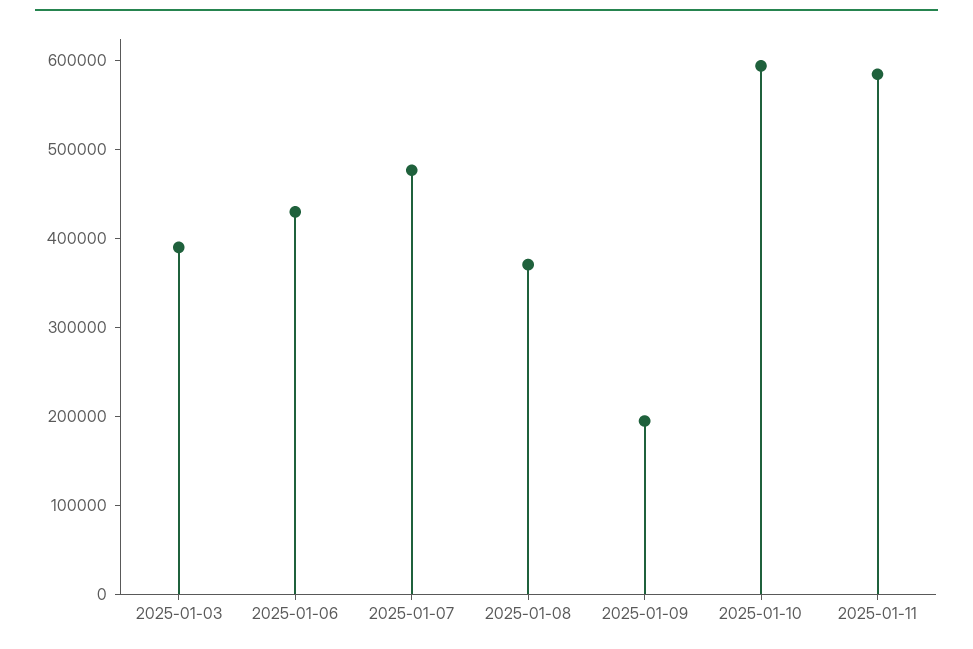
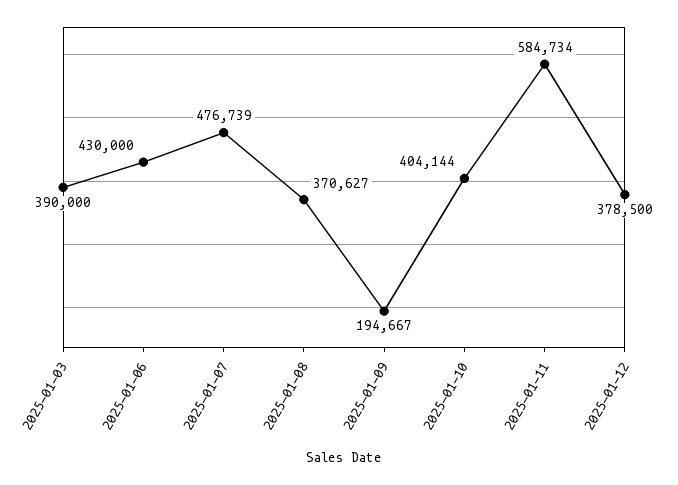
2025-01-10: 600000 -> 404144
2025-01-12: none -> 378500

